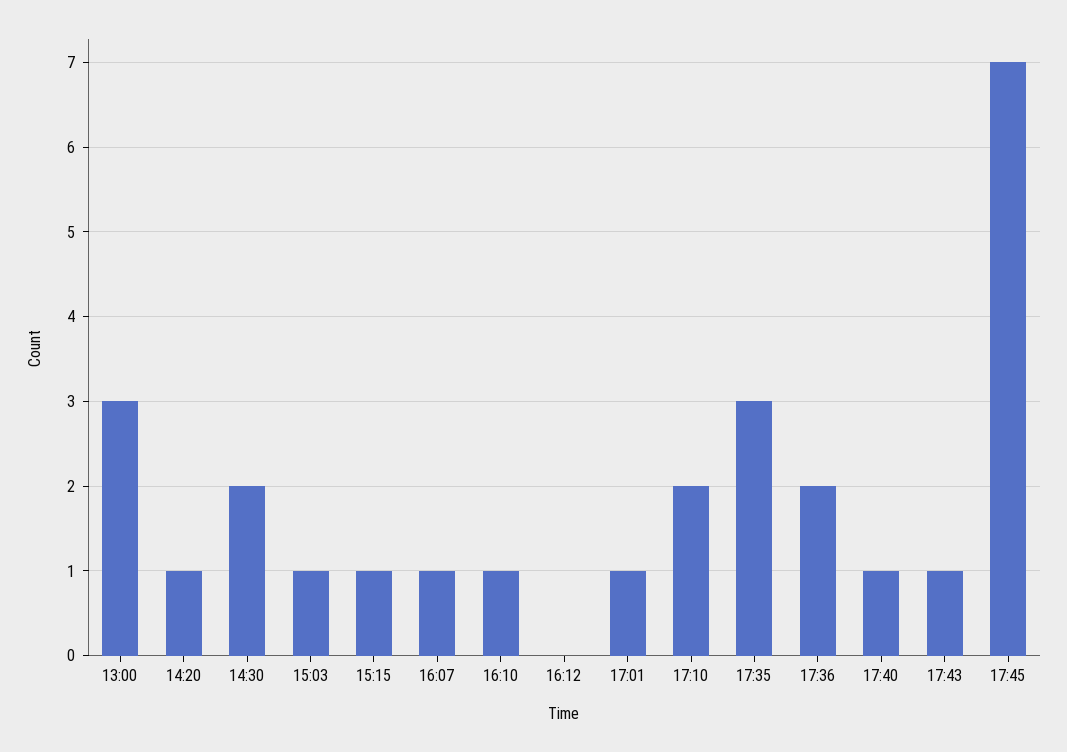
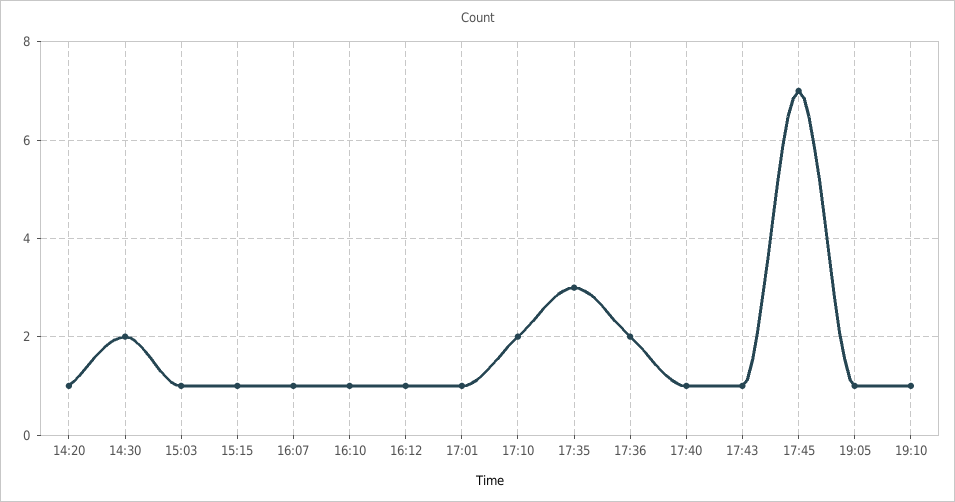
13:00: 3 -> none
16:12: 0 -> 1
19:05: none -> 1
19:10: none -> 1

